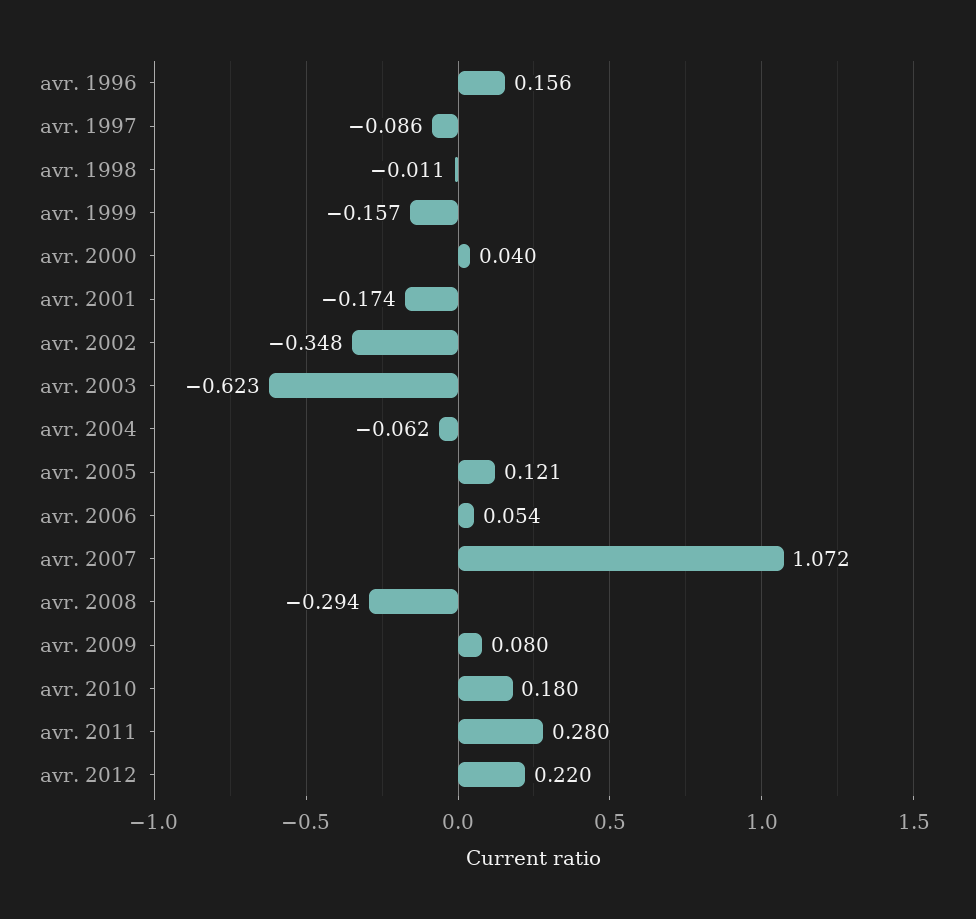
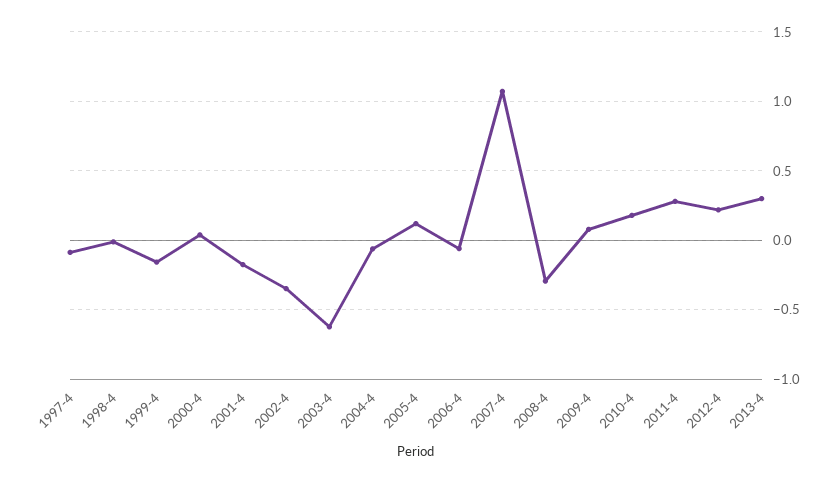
avr. 1996: 0.156 -> none
avr. 2006: 0.054 -> -0.05
2013-4: none -> 0.3

